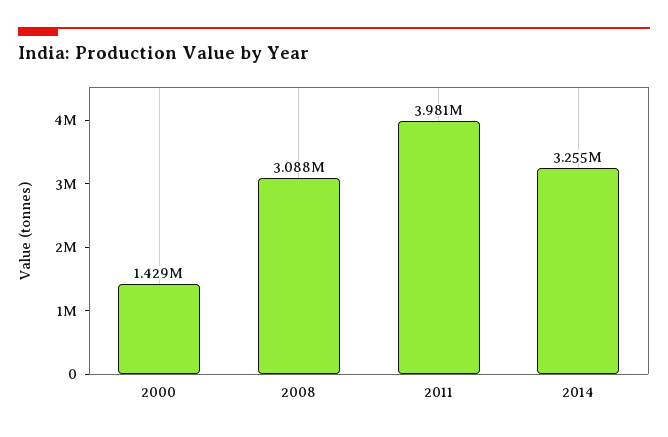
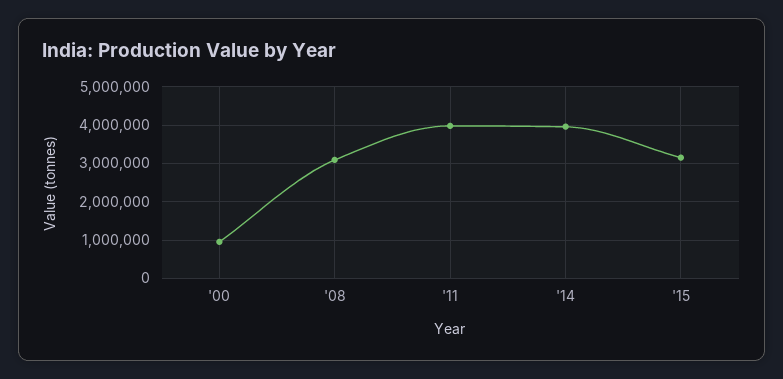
2000: 1429000 -> 1000000
2014: 3255000 -> 4000000
'15: none -> 3200000

